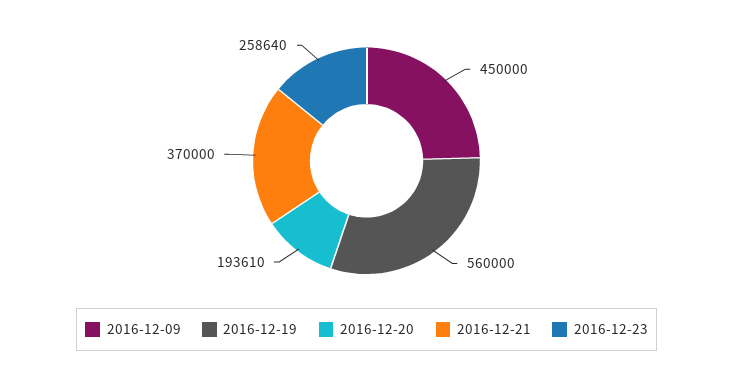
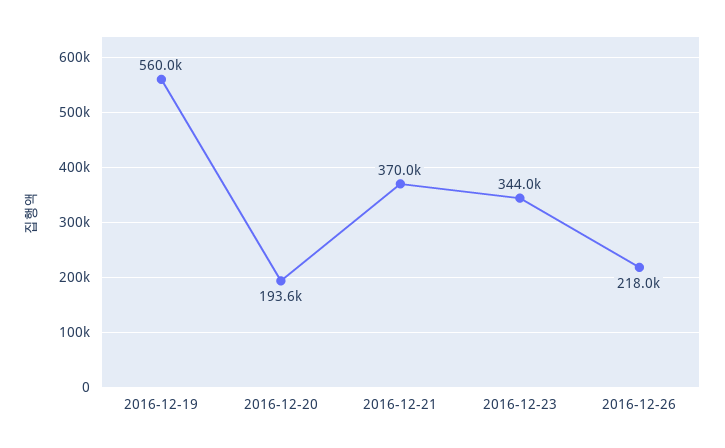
2016-12-09: 450000 -> none
2016-12-23: 258640 -> 344000
2016-12-26: none -> 218000

